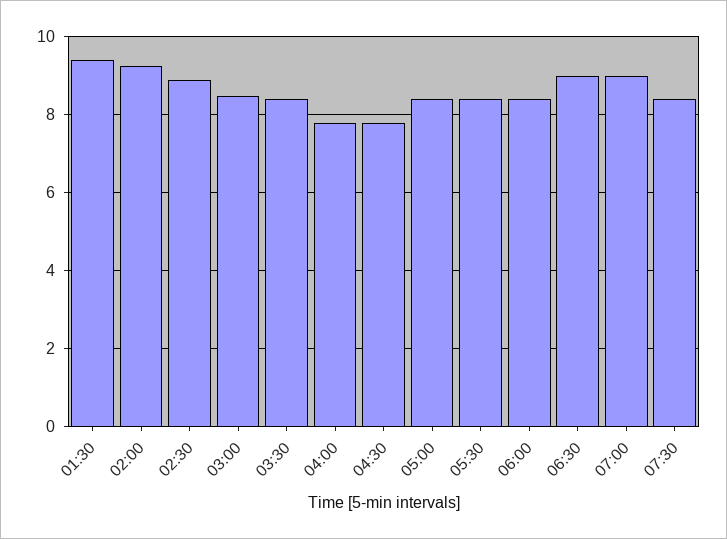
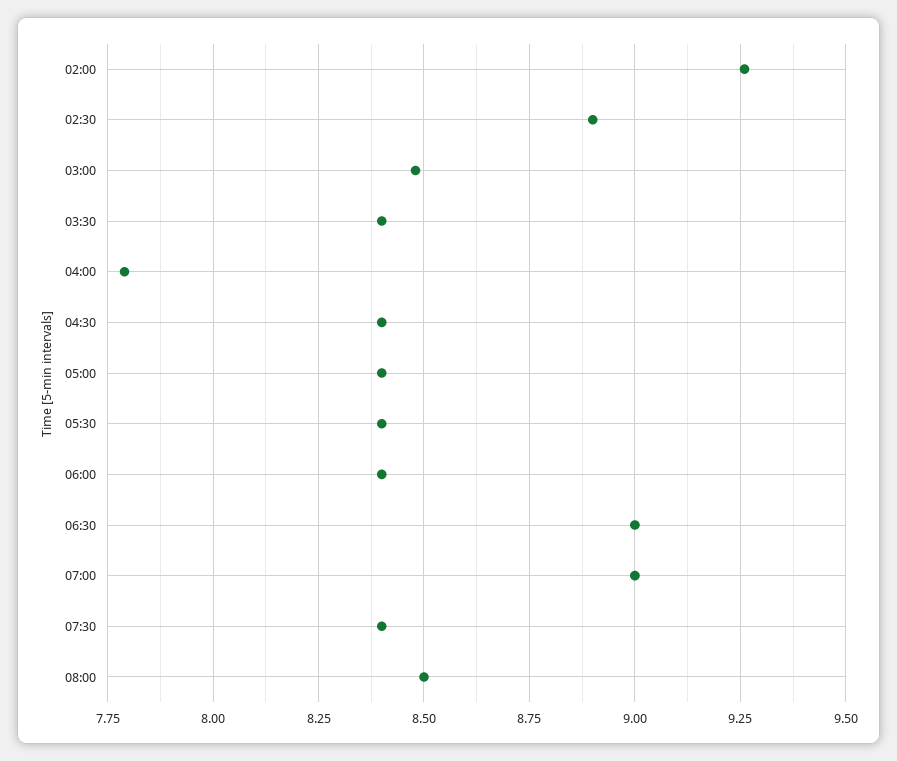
01:30: 9.4 -> none
04:30: 7.8 -> 8.4
08:00: none -> 8.5

